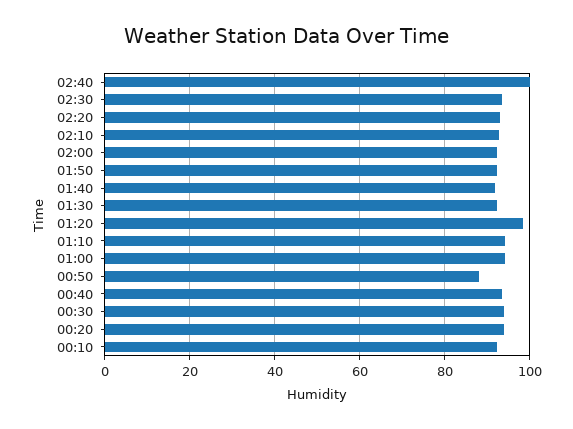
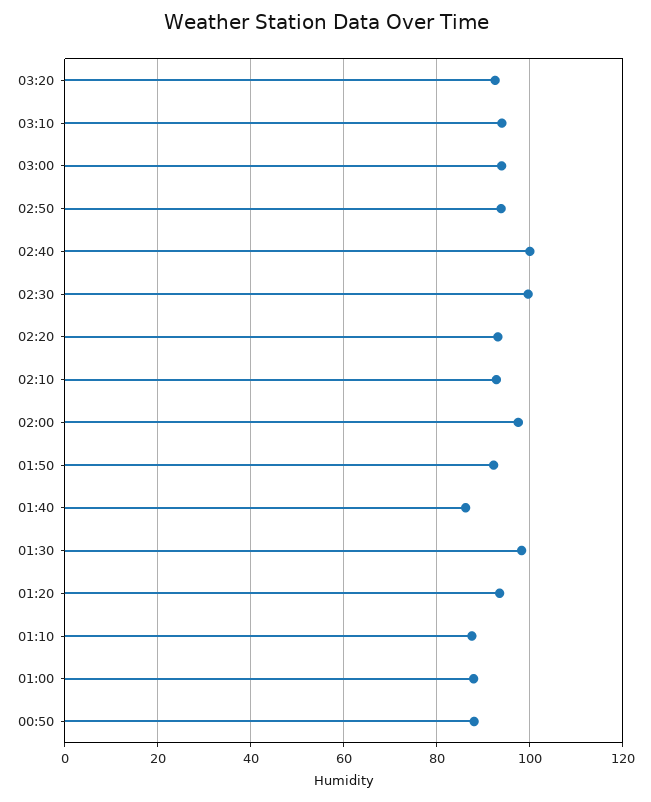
02:30: 94 -> 100
02:00: 92 -> 98
01:40: 92 -> 86
01:30: 92 -> 98
01:20: 98 -> 94
01:10: 94 -> 88
01:00: 94 -> 88
00:40: 94 -> none
00:30: 94 -> none
00:20: 94 -> none
00:10: 92 -> none
03:20: none -> 92
03:10: none -> 94
03:00: none -> 94
02:50: none -> 94

